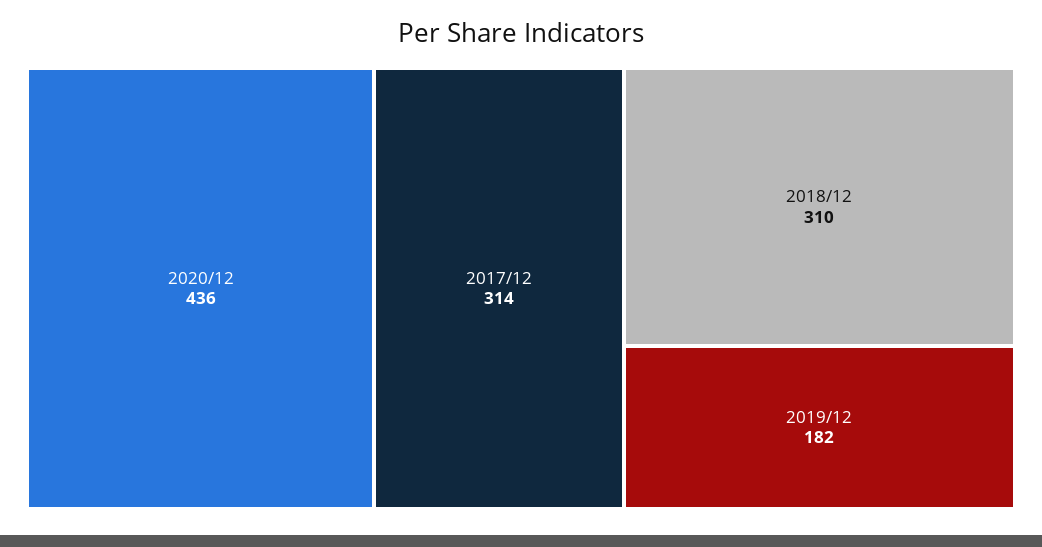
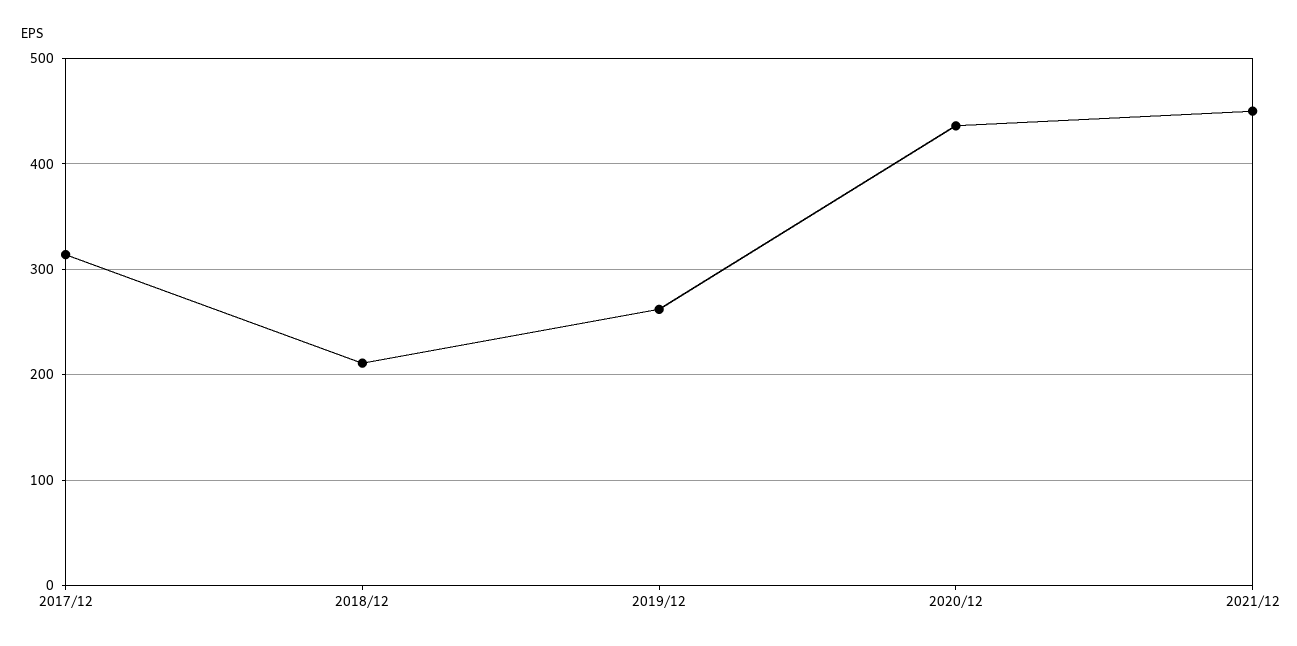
2018/12: 310 -> 210
2019/12: 182 -> 260
2021/12: none -> 450

